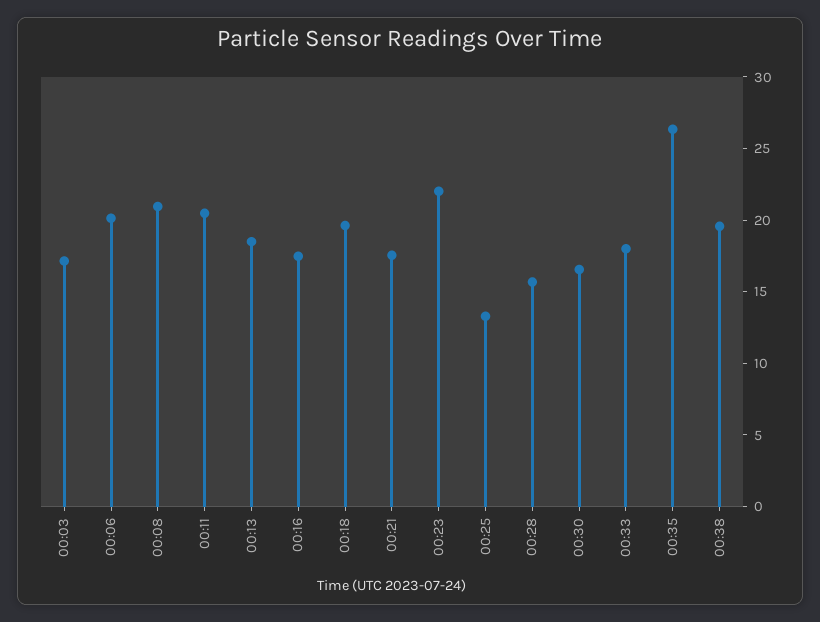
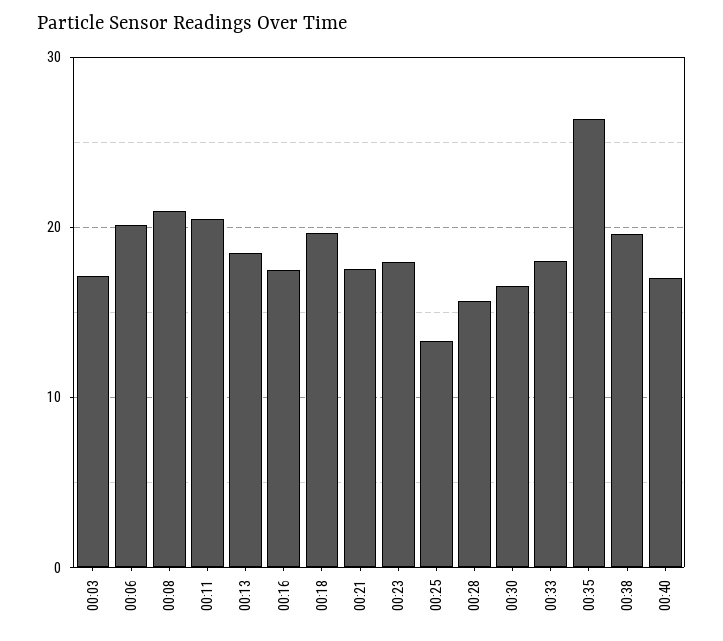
00:23: 22 -> 18
00:40: none -> 17

